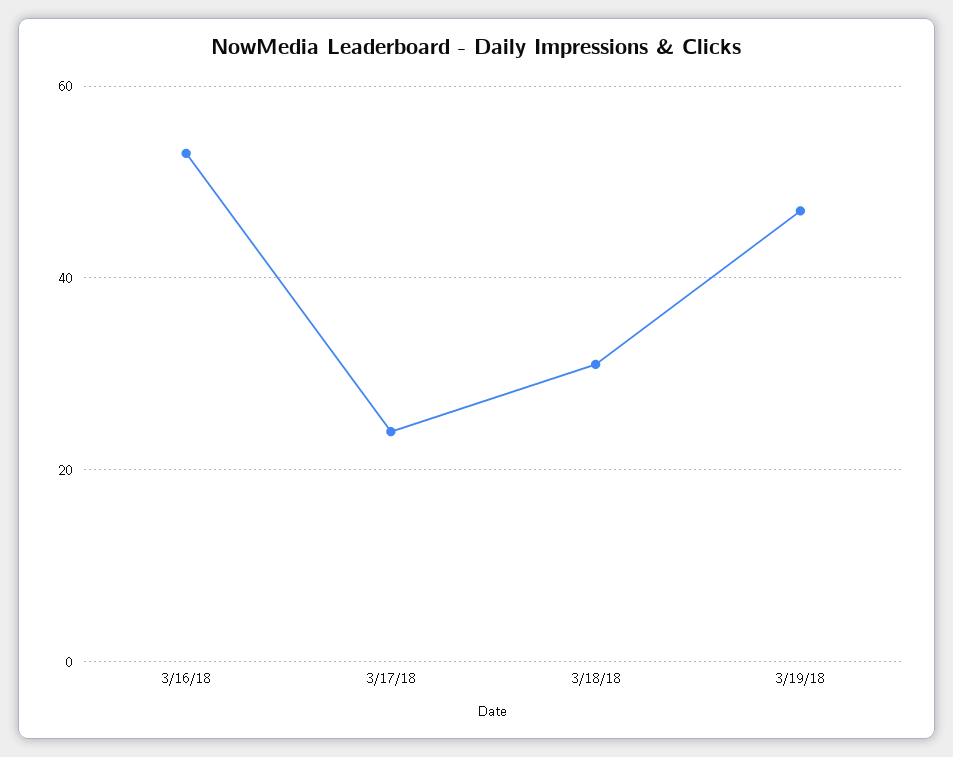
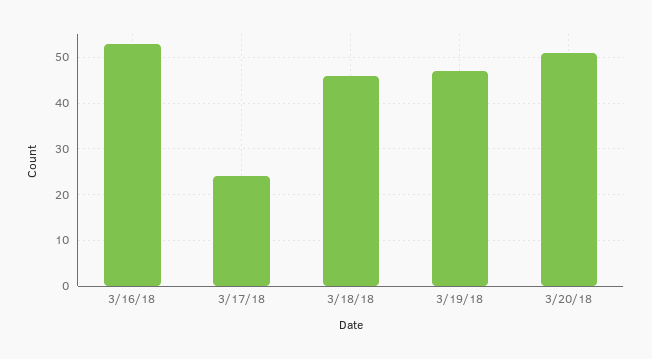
3/18/18: 30 -> 45
3/20/18: none -> 50

